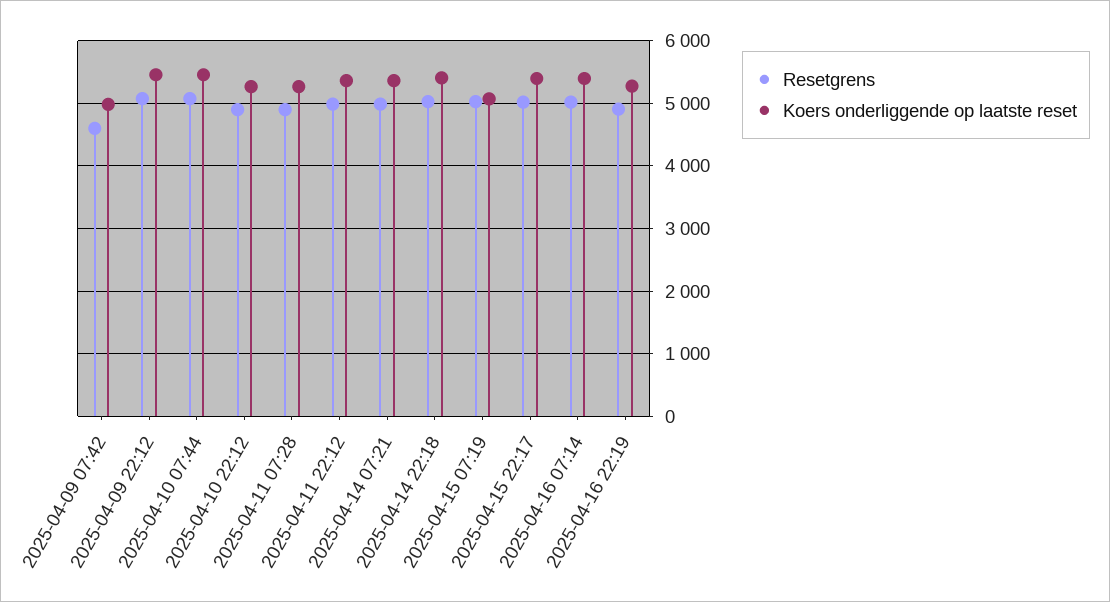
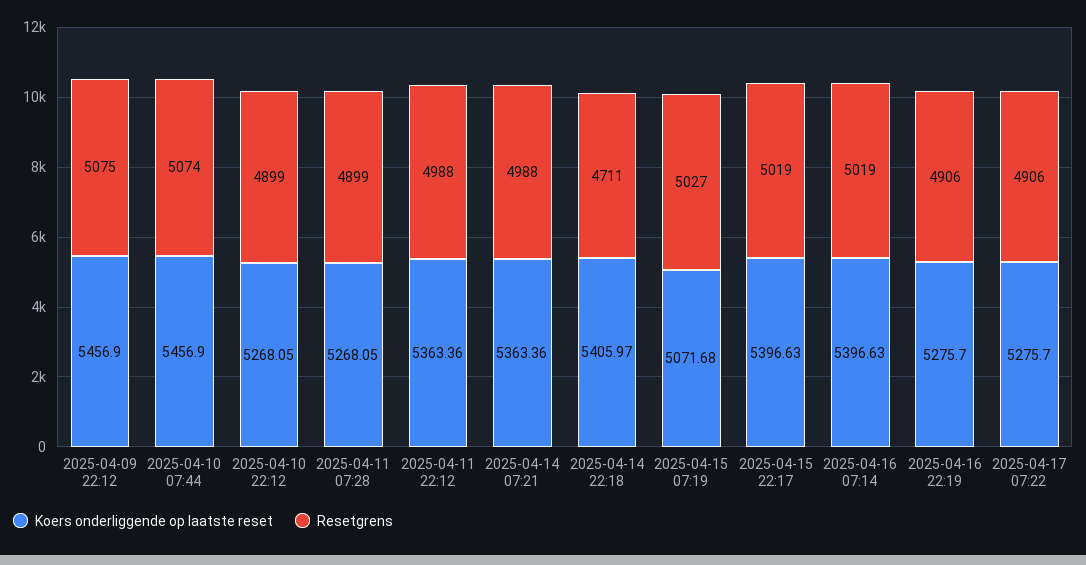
Resetgrens, 2025-04-09 07:42: 4600 -> none
Koers onderliggende op laatste reset, 2025-04-09 07:42: 5000 -> none
Resetgrens, 2025-04-14 22:18: 5000 -> 4711
Koers onderliggende op laatste reset, 2025-04-17 07:22: none -> 5275.7
Resetgrens, 2025-04-17 07:22: none -> 4906

